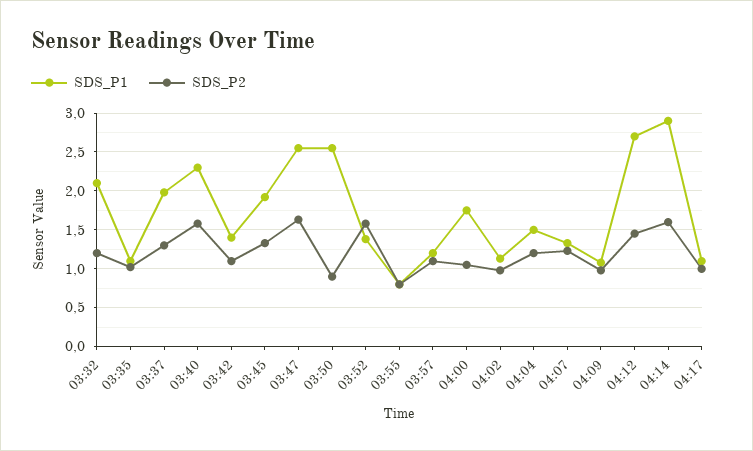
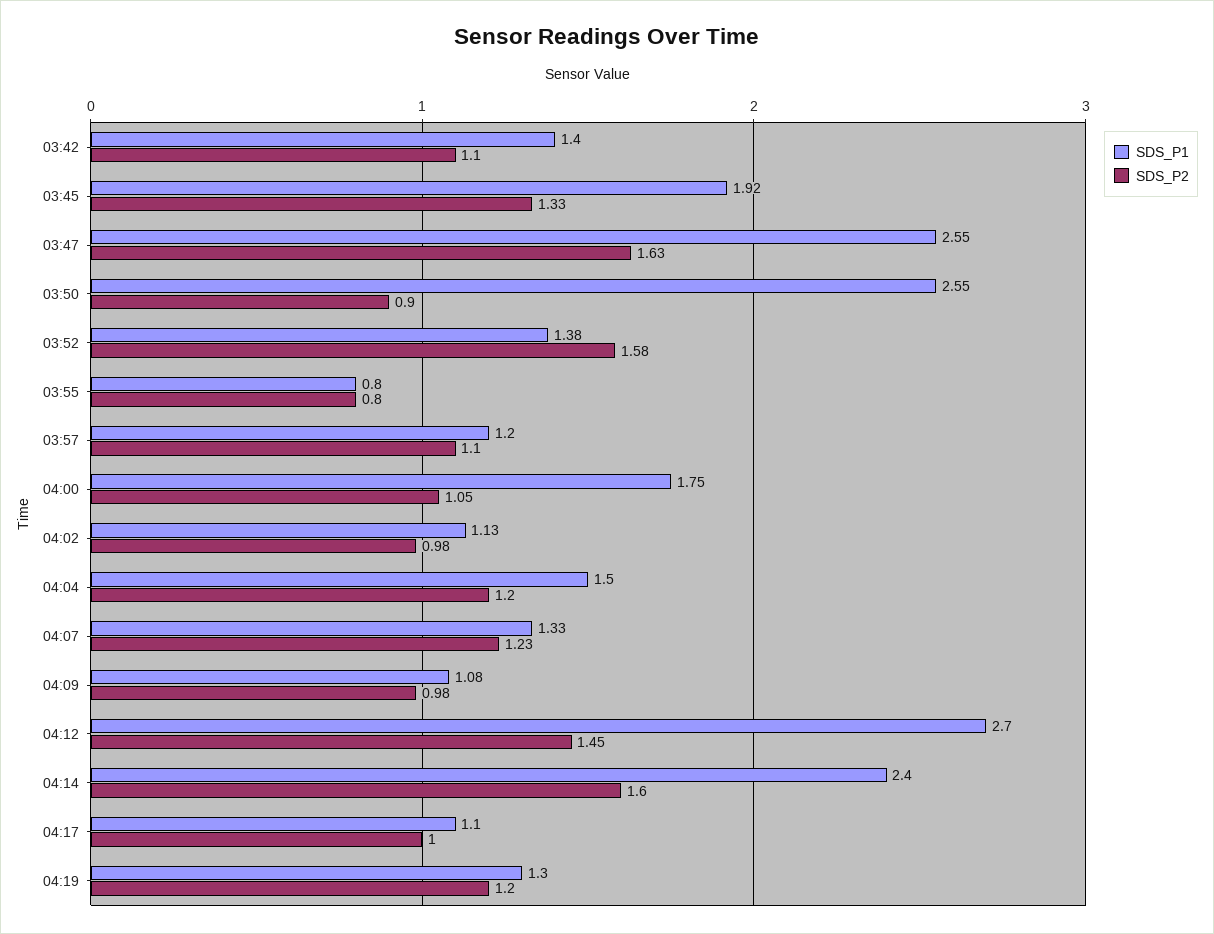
SDS_P1, 03:32: 2.1 -> none
SDS_P2, 03:32: 1.2 -> none
SDS_P1, 03:35: 1.1 -> none
SDS_P2, 03:35: 1 -> none
SDS_P1, 03:37: 2 -> none
SDS_P2, 03:37: 1.3 -> none
SDS_P1, 03:40: 2.3 -> none
SDS_P2, 03:40: 1.6 -> none
SDS_P1, 04:14: 2.9 -> 2.4
SDS_P1, 04:19: none -> 1.3
SDS_P2, 04:19: none -> 1.2

